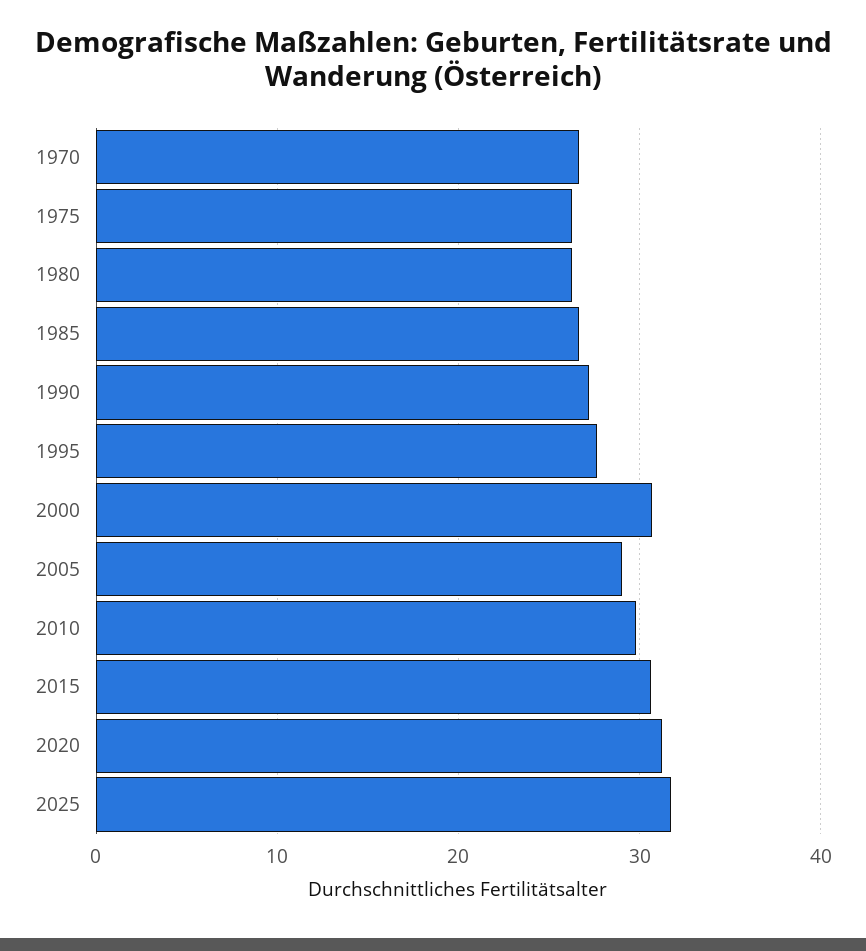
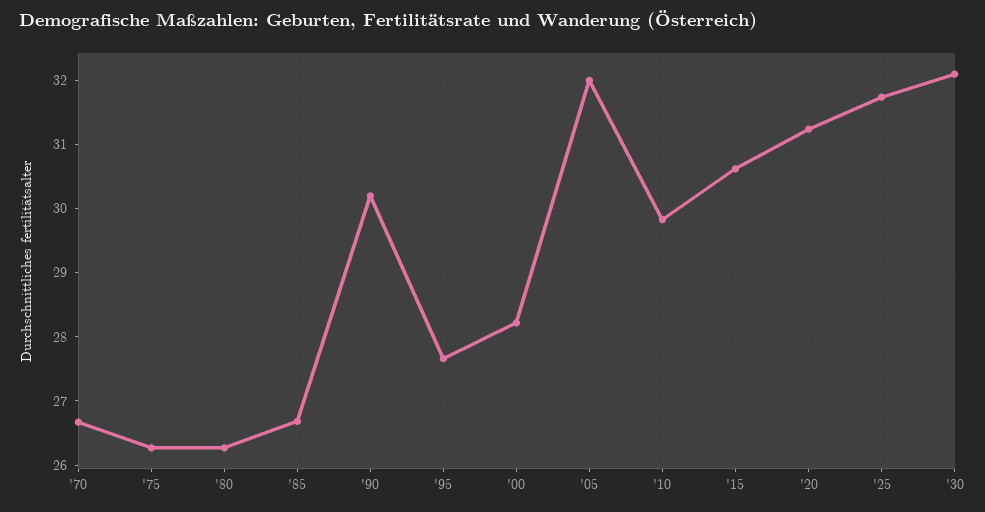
1990: 27 -> 30.2
2000: 31 -> 28.2
2005: 29 -> 32
'30: none -> 32.1

